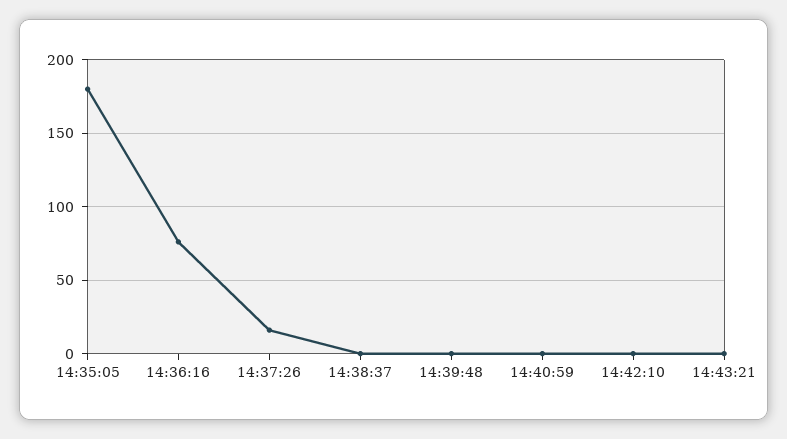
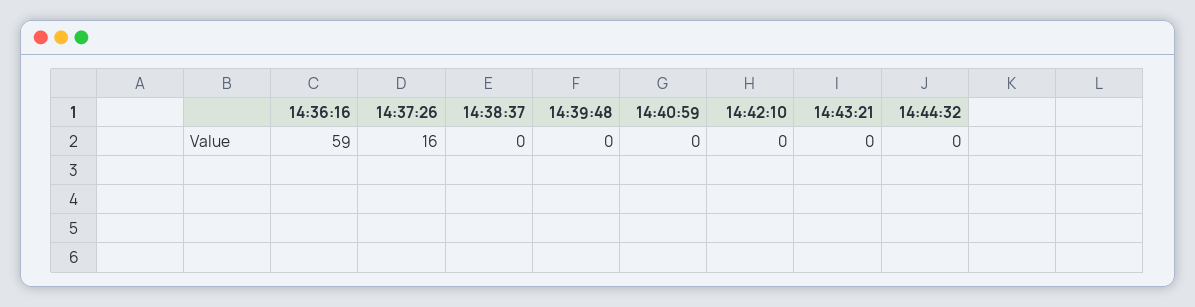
14:35:05: 180 -> none
14:36:16: 75 -> 59
14:44:32: none -> 0

